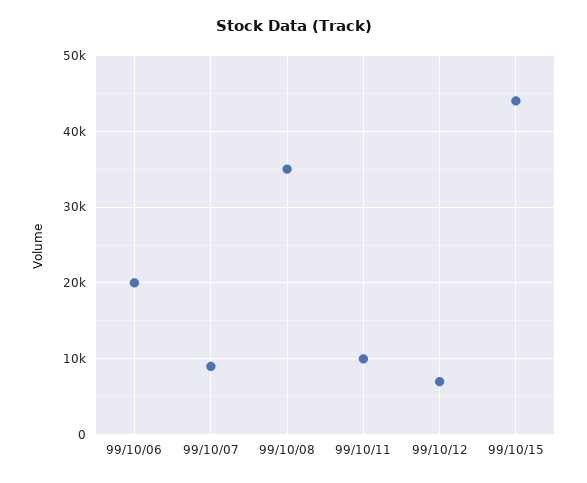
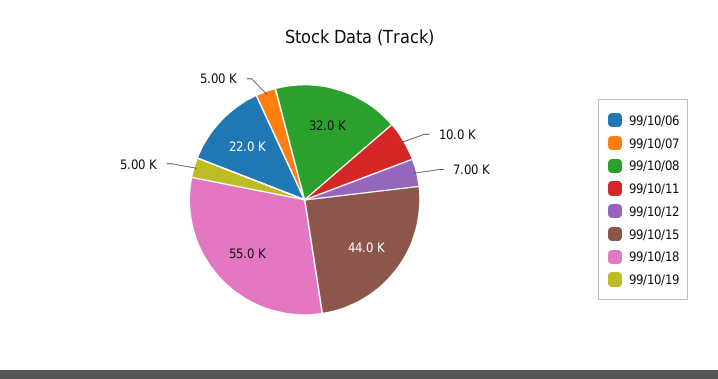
99/10/06: 20000 -> 22000
99/10/07: 9000 -> 5000
99/10/08: 35000 -> 32000
99/10/18: none -> 55000
99/10/19: none -> 5000

